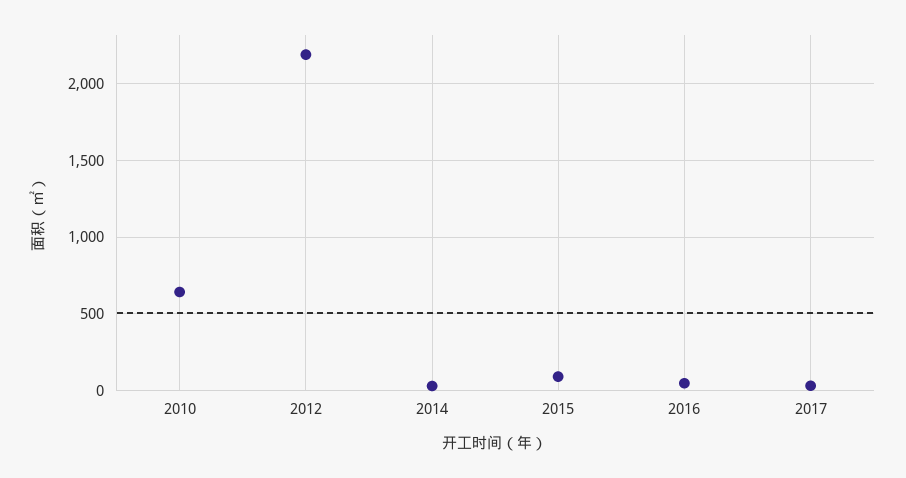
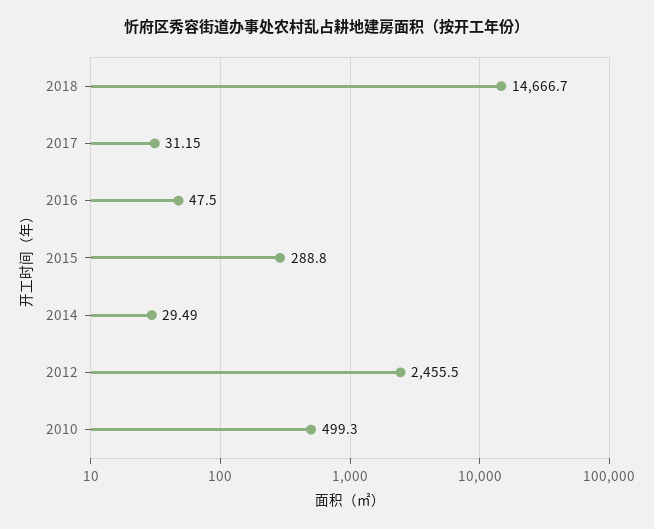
2010: 650 -> 499.3
2012: 2200 -> 2455.5
2015: 100 -> 288.8
2018: none -> 14666.7

